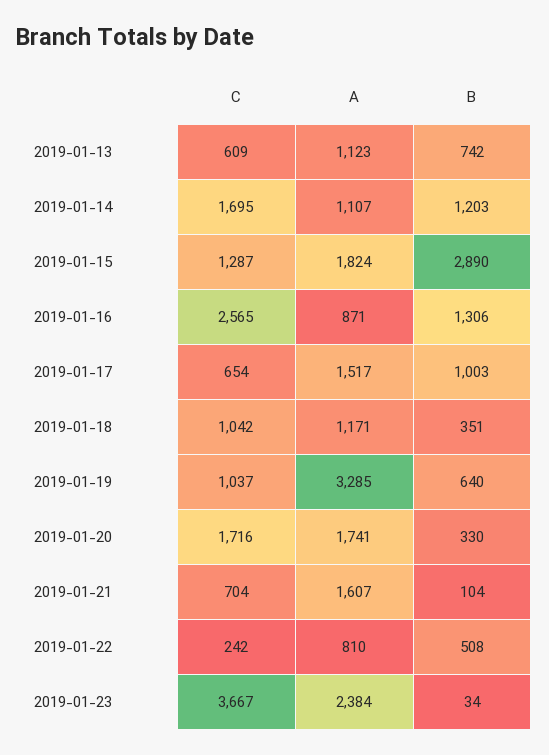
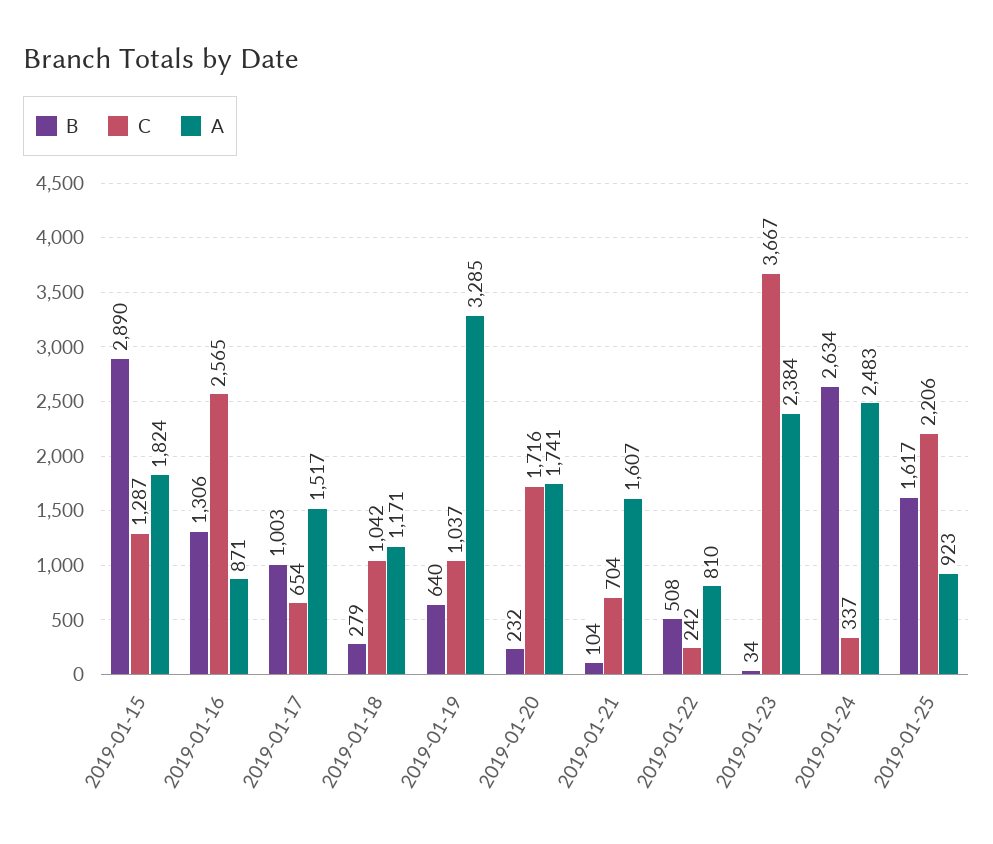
C, 2019-01-13: 609 -> none
A, 2019-01-13: 1123 -> none
B, 2019-01-13: 742 -> none
C, 2019-01-14: 1695 -> none
A, 2019-01-14: 1107 -> none
B, 2019-01-14: 1203 -> none
B, 2019-01-18: 351 -> 279
B, 2019-01-20: 330 -> 232
B, 2019-01-24: none -> 2634
C, 2019-01-24: none -> 337
A, 2019-01-24: none -> 2483
B, 2019-01-25: none -> 1617
C, 2019-01-25: none -> 2206
A, 2019-01-25: none -> 923

